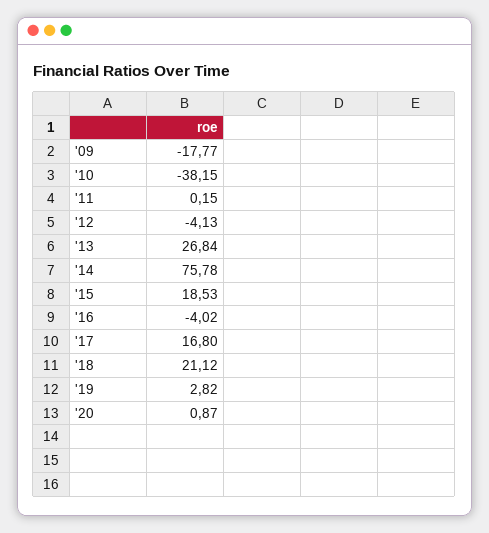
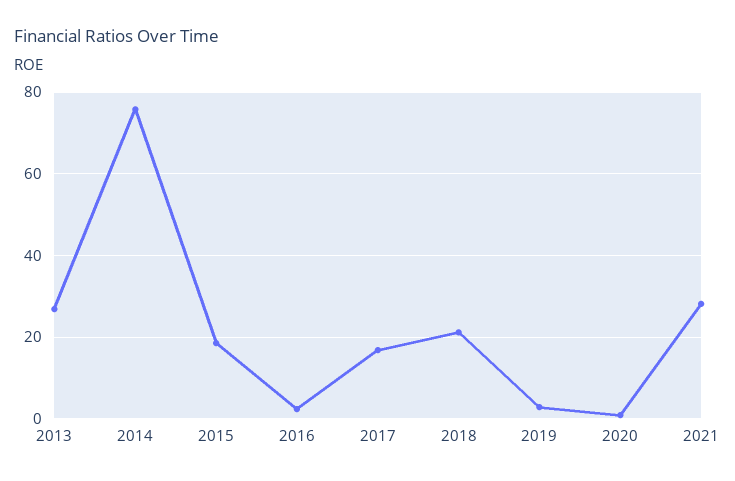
'09: -17.77 -> none
'10: -38.15 -> none
'11: 0.15 -> none
'12: -4.13 -> none
'16: -4.02 -> 2
2021: none -> 28

